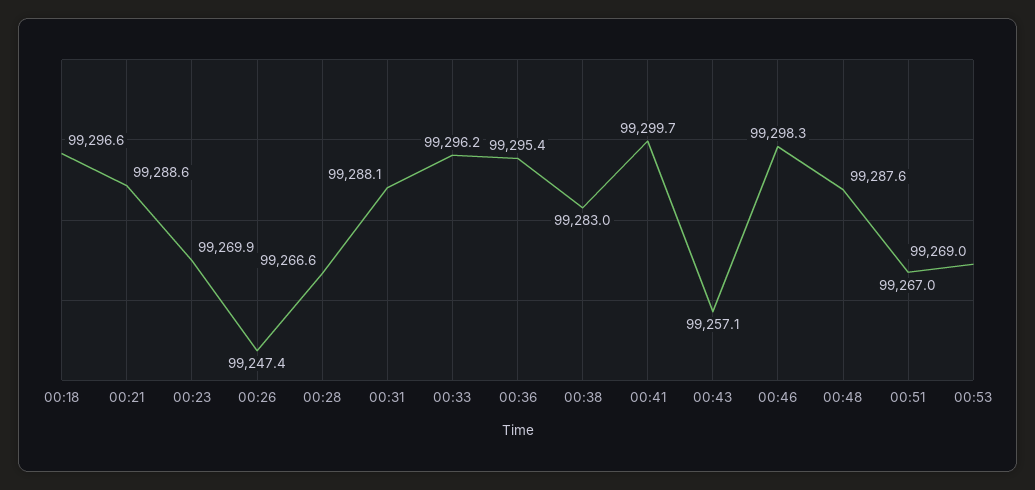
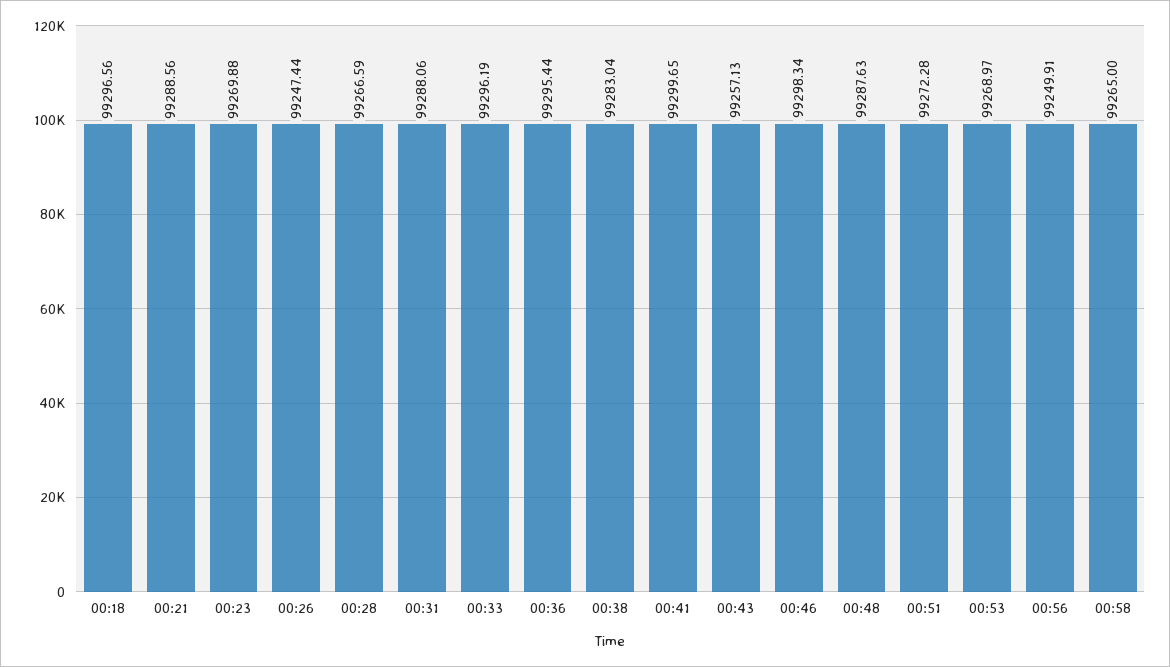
00:51: 99267 -> 99272.28
00:56: none -> 99249.91
00:58: none -> 99265

